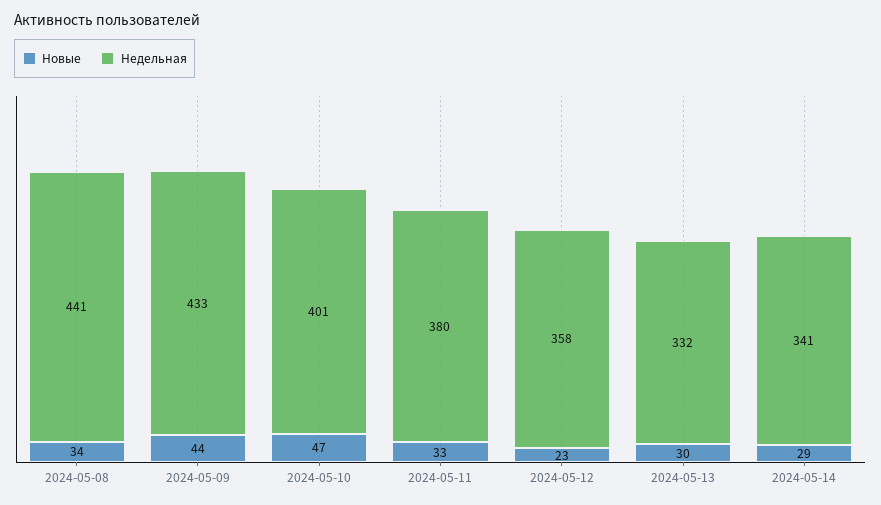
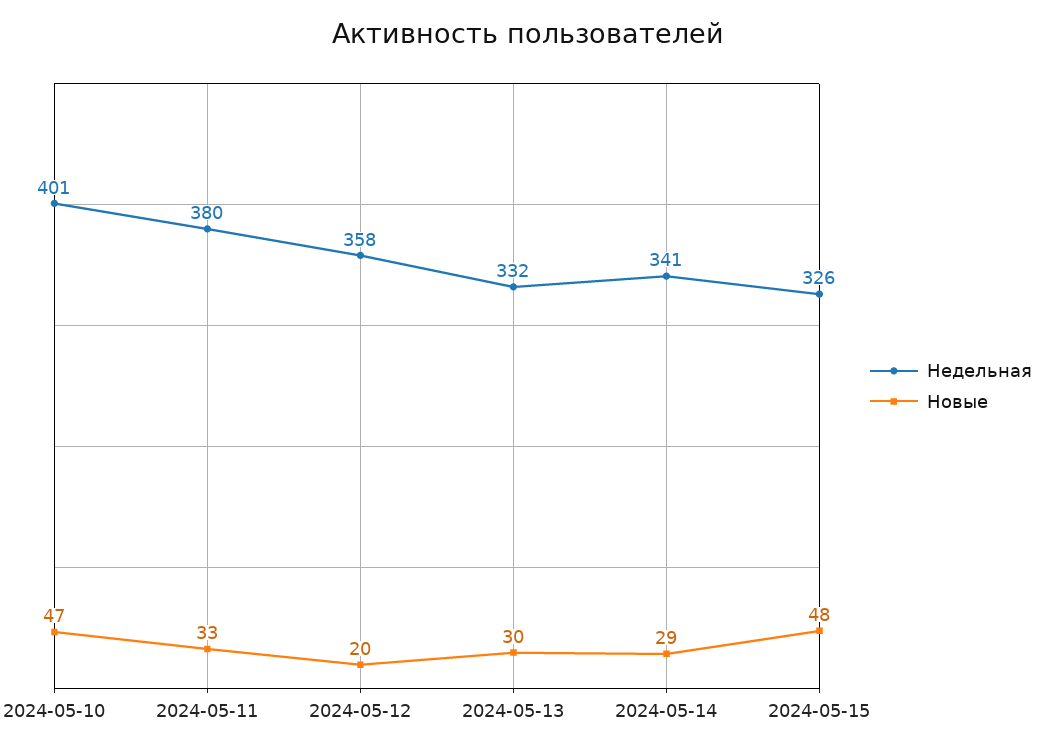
Новые, 2024-05-08: 34 -> none
Недельная, 2024-05-08: 441 -> none
Новые, 2024-05-09: 44 -> none
Недельная, 2024-05-09: 433 -> none
Новые, 2024-05-12: 23 -> 20
Недельная, 2024-05-15: none -> 326
Новые, 2024-05-15: none -> 48

